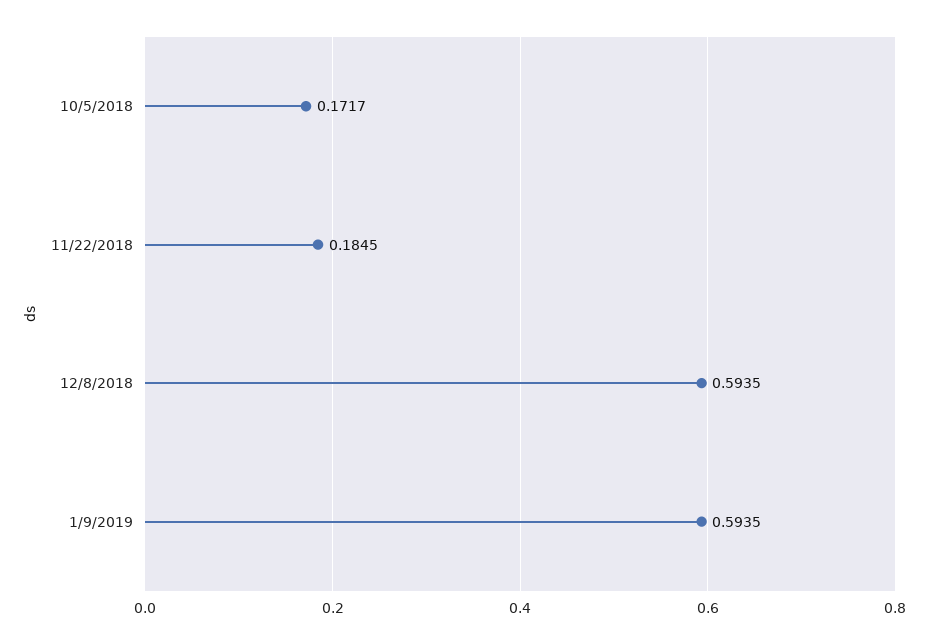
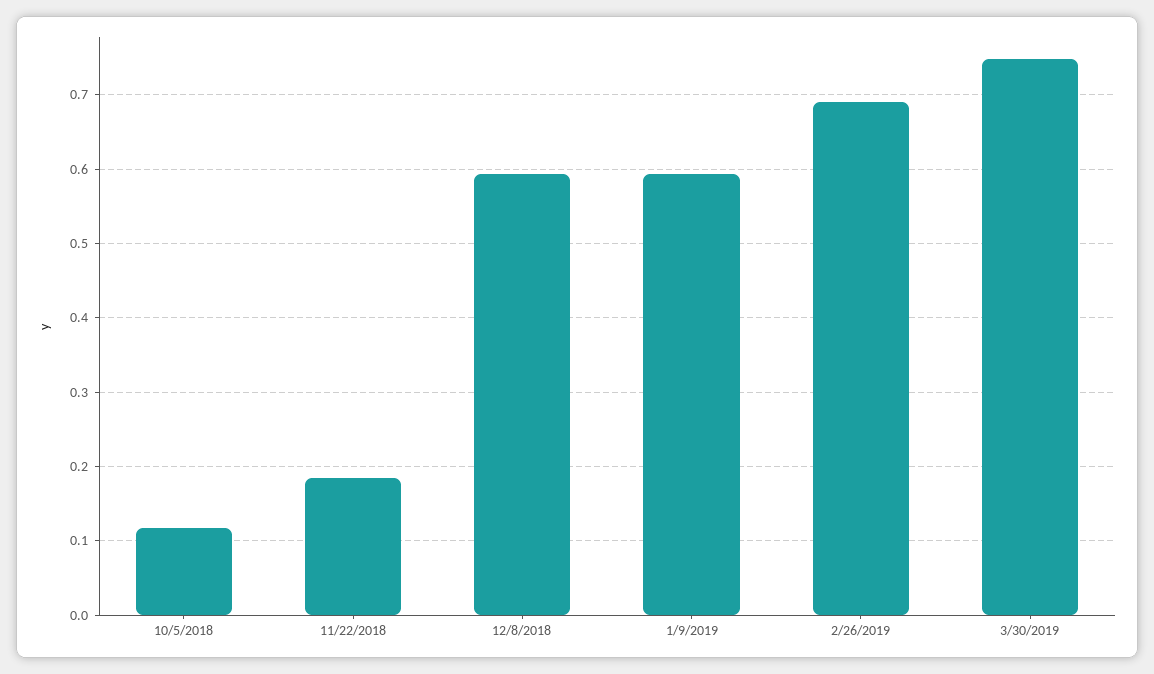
10/5/2018: 0.1717 -> 0.12
2/26/2019: none -> 0.69
3/30/2019: none -> 0.75

